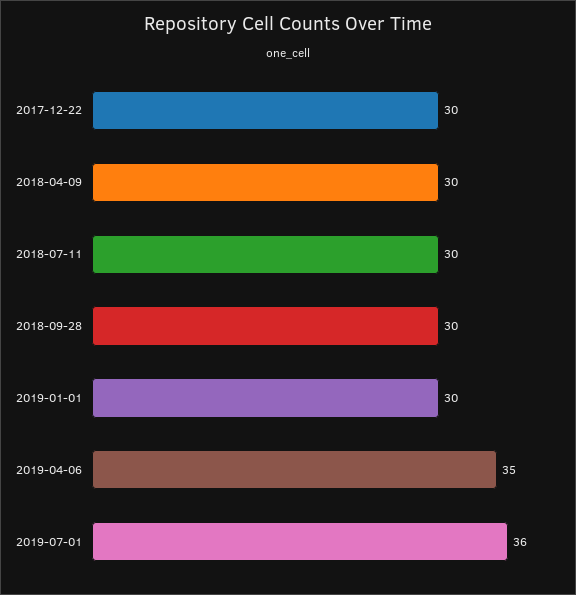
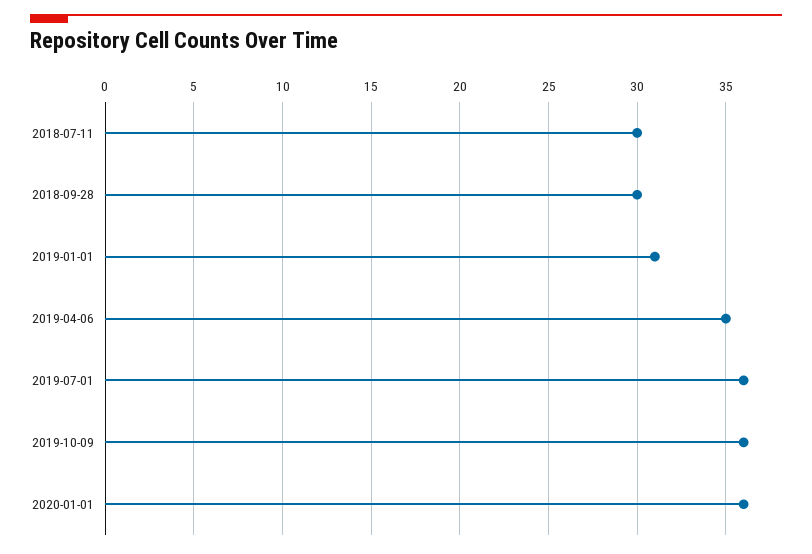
2017-12-22: 30 -> none
2018-04-09: 30 -> none
2019-01-01: 30 -> 31
2019-10-09: none -> 36
2020-01-01: none -> 36

